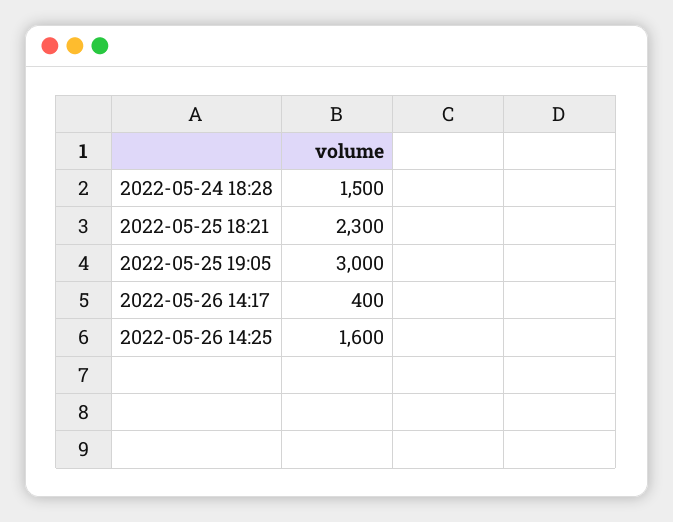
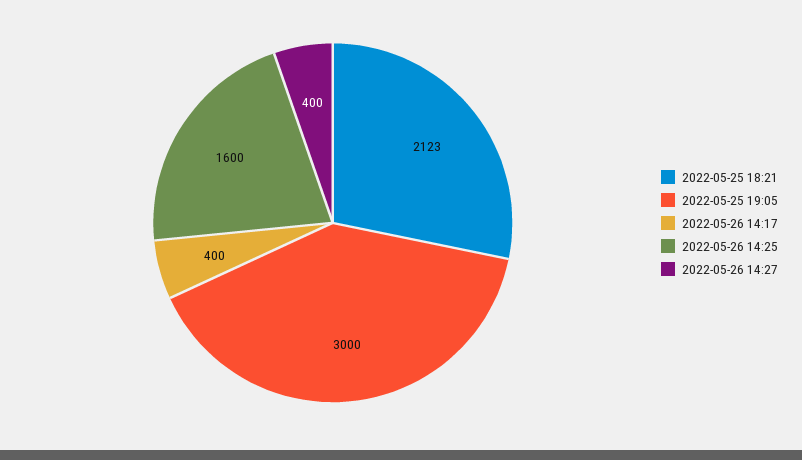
2022-05-24 18:28: 1500 -> none
2022-05-25 18:21: 2300 -> 2123
2022-05-26 14:27: none -> 400

